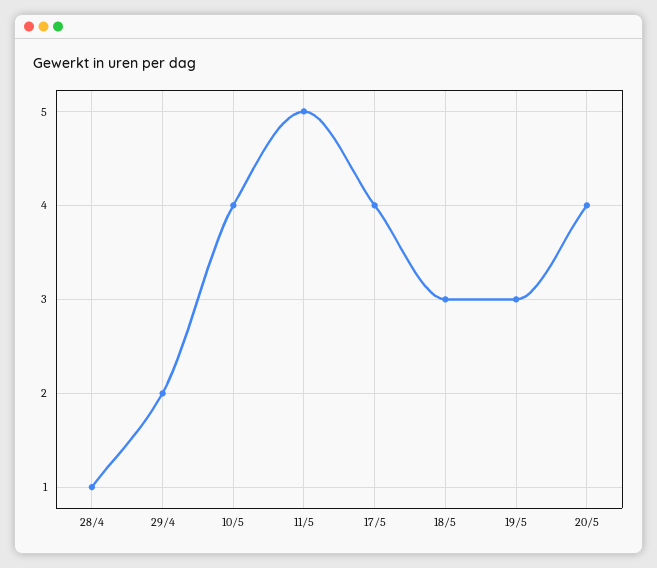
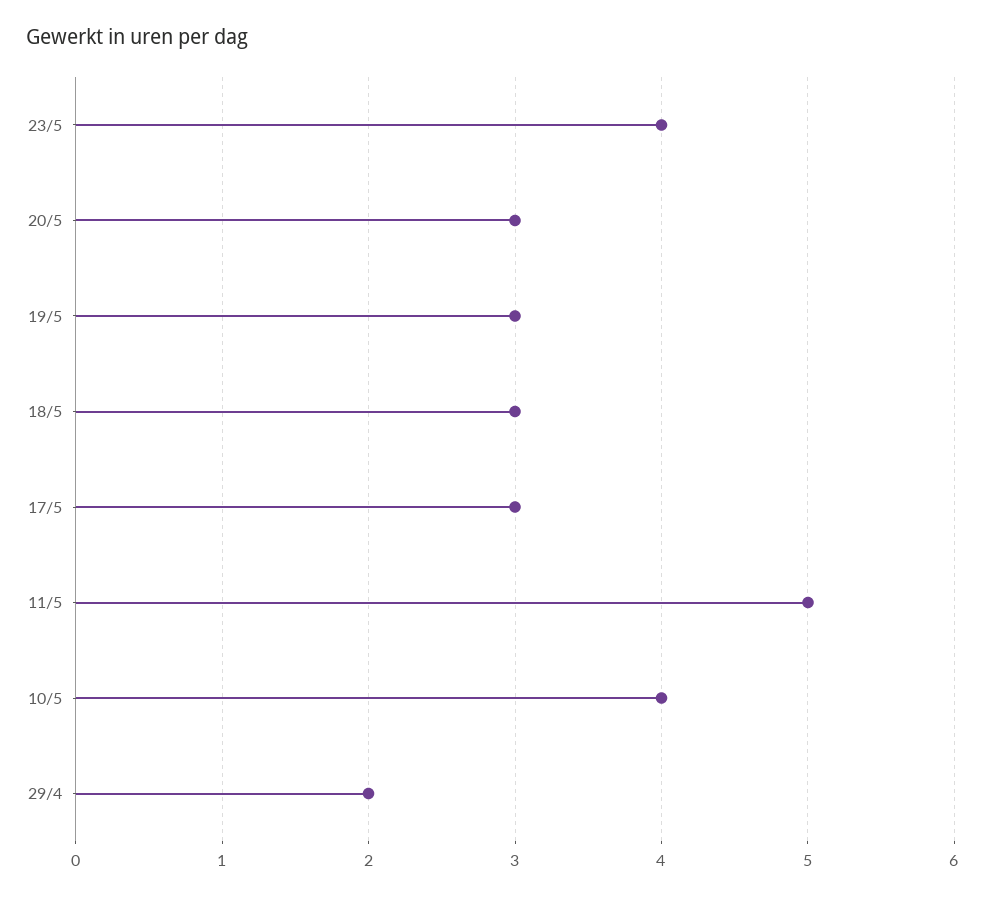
28/4: 1 -> none
17/5: 4 -> 3
20/5: 4 -> 3
23/5: none -> 4

